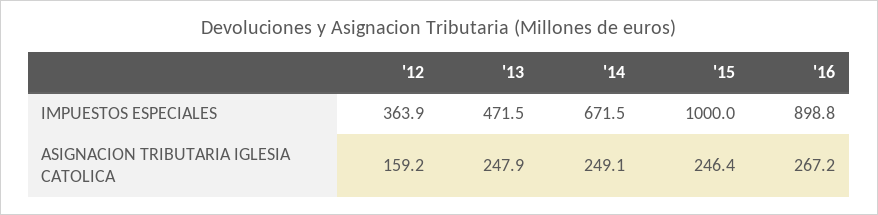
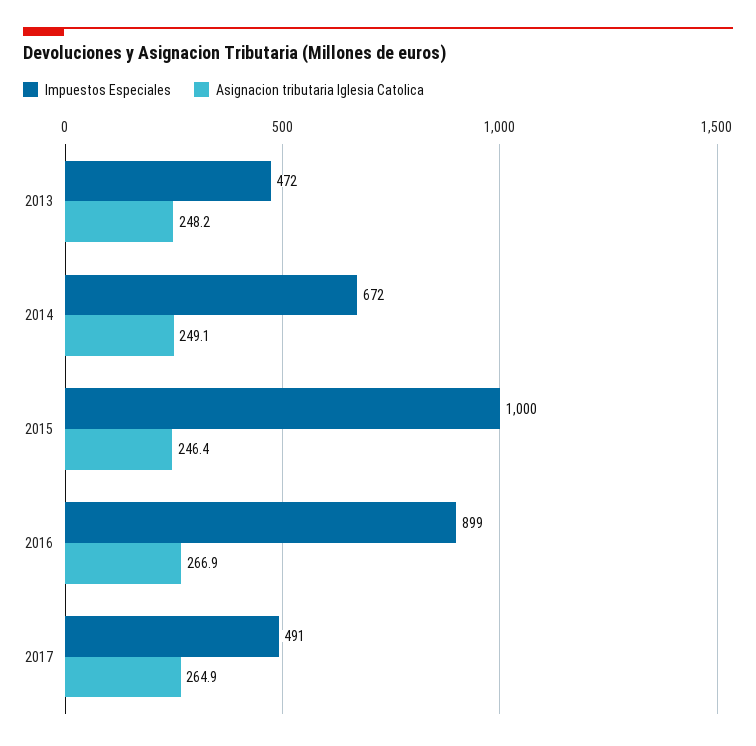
IMPUESTOS ESPECIALES, '12: 363.9 -> none
ASIGNACION TRIBUTARIA IGLESIA CATOLICA, '12: 159.2 -> none
ASIGNACION TRIBUTARIA IGLESIA CATOLICA, '13: 247.9 -> 248.2
ASIGNACION TRIBUTARIA IGLESIA CATOLICA, '16: 267.2 -> 266.9
IMPUESTOS ESPECIALES, 2017: none -> 491
ASIGNACION TRIBUTARIA IGLESIA CATOLICA, 2017: none -> 264.9

